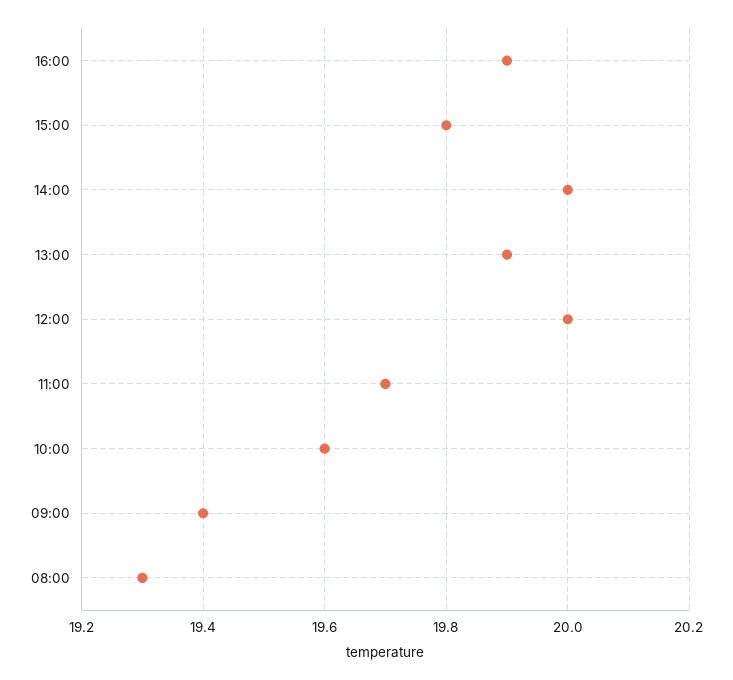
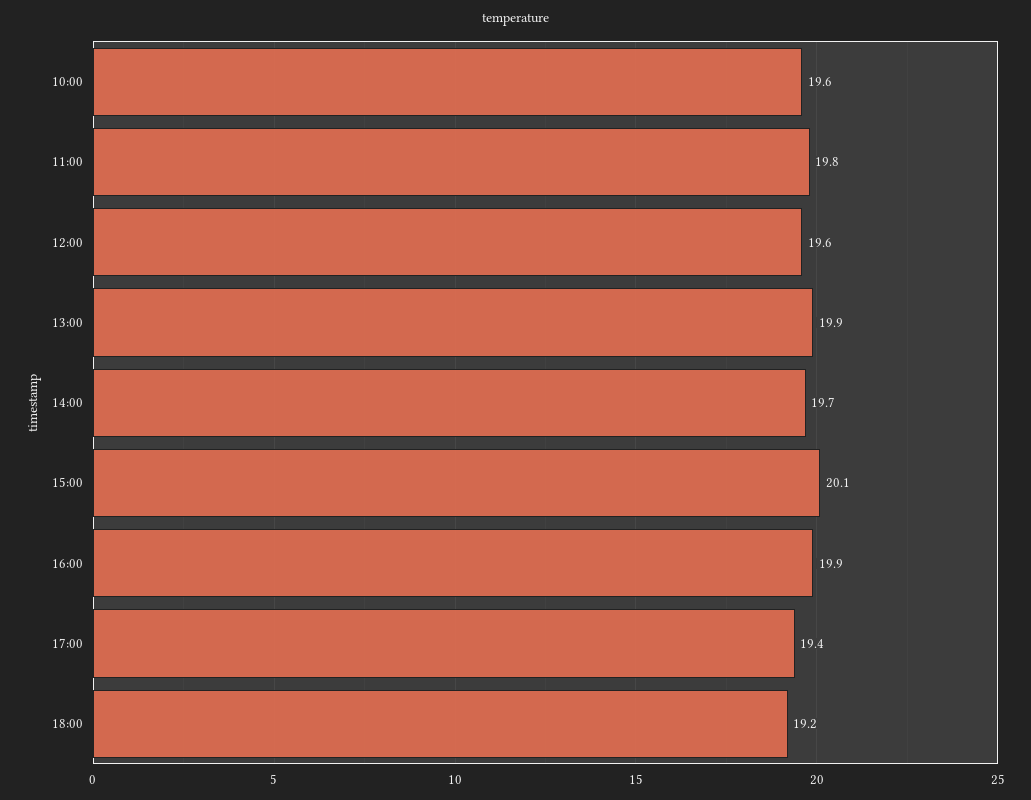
15:00: 19.8 -> 20.1
14:00: 20 -> 19.7
12:00: 20 -> 19.6
11:00: 19.7 -> 19.8
09:00: 19.4 -> none
08:00: 19.3 -> none
17:00: none -> 19.4
18:00: none -> 19.2

